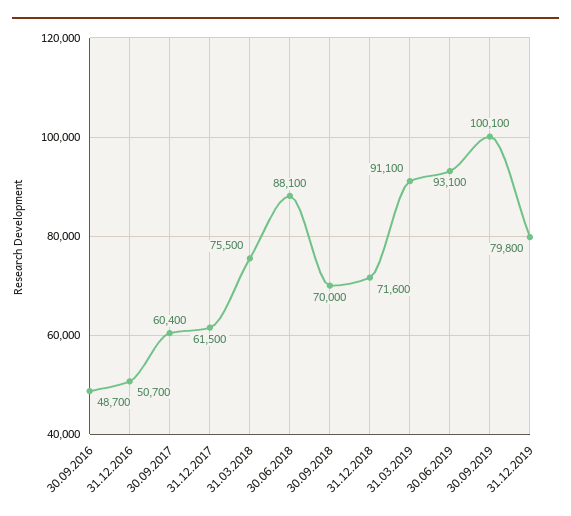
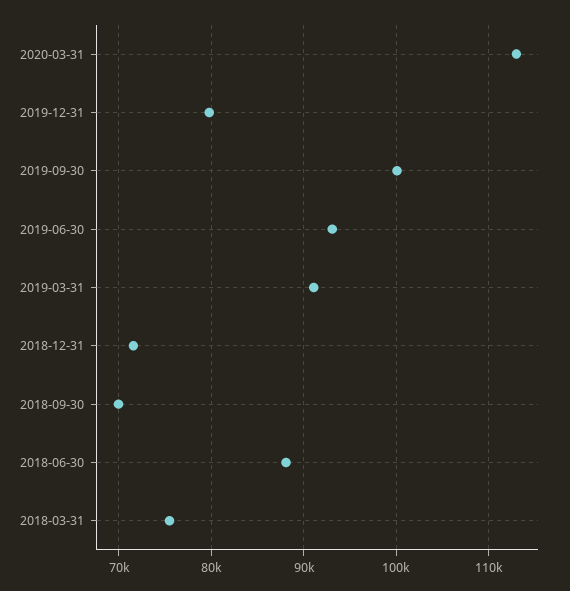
30.09.2016: 48700 -> none
31.12.2016: 50700 -> none
30.09.2017: 60400 -> none
31.12.2017: 61500 -> none
2020-03-31: none -> 113000

